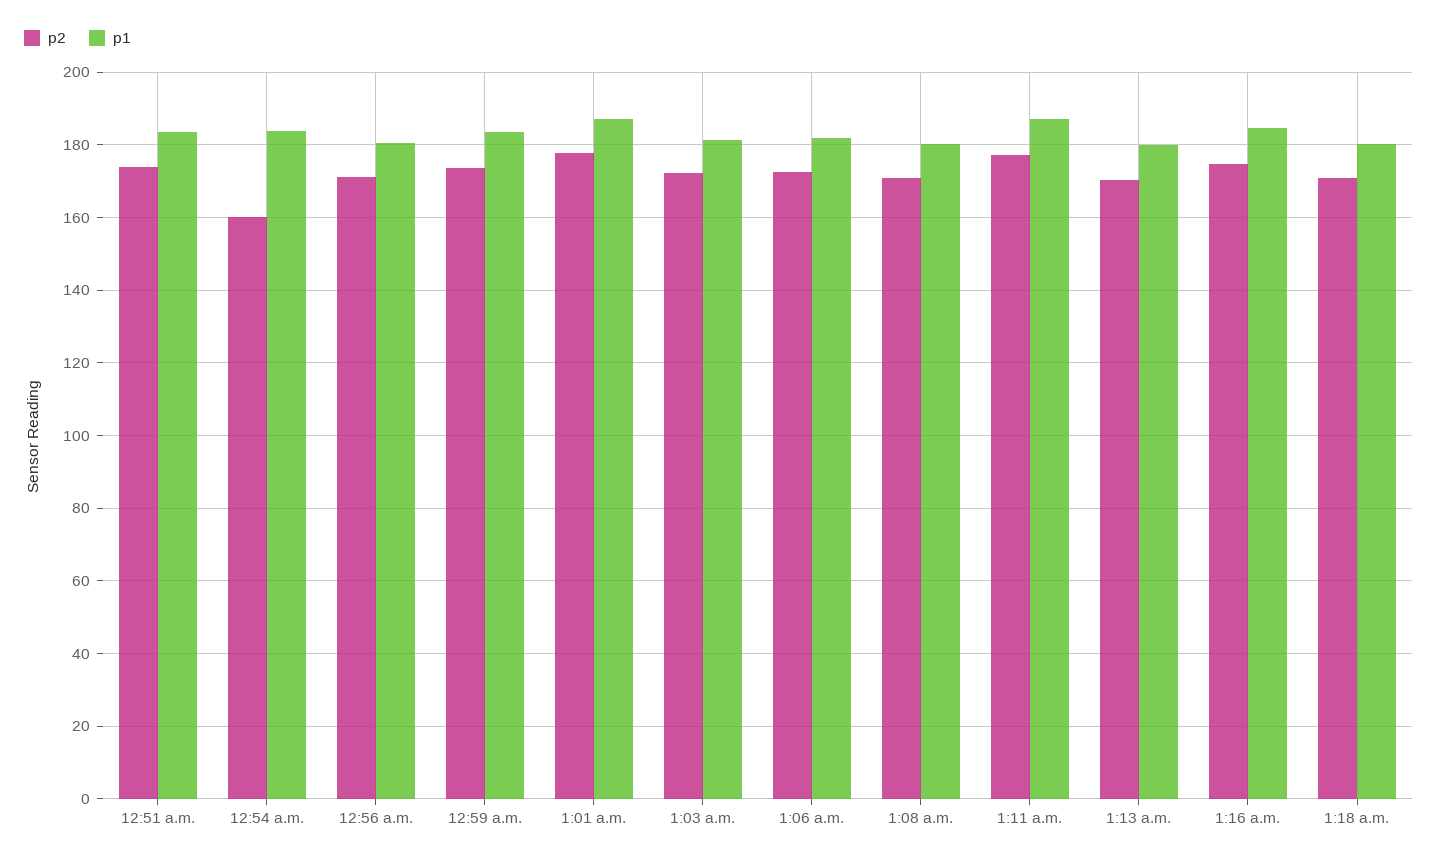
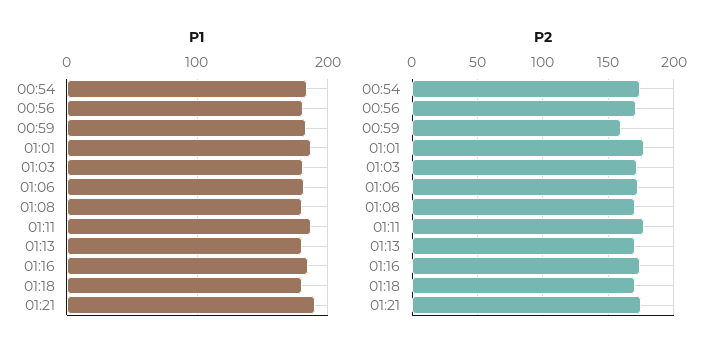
p2, 12:51 a.m.: 174 -> none
p1, 12:51 a.m.: 184 -> none
p2, 12:54 a.m.: 160 -> 175
p2, 12:59 a.m.: 174 -> 160
p1, 01:21: none -> 190
p2, 01:21: none -> 175

